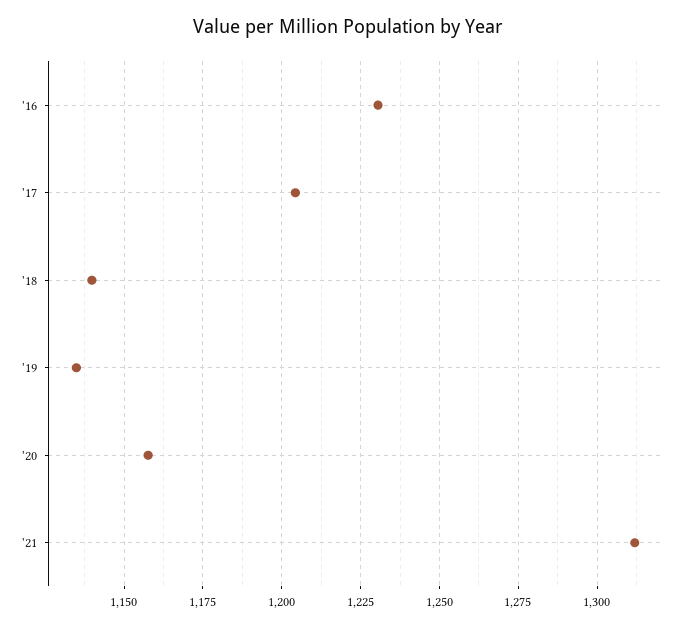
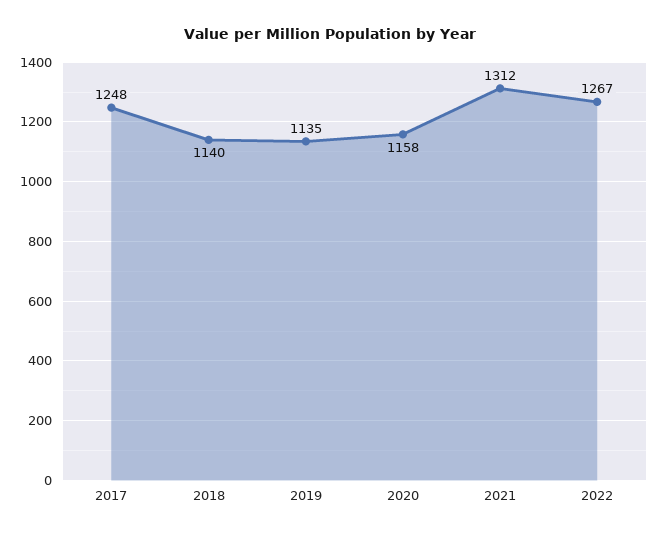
'16: 1230 -> none
'17: 1205 -> 1248
2022: none -> 1267

